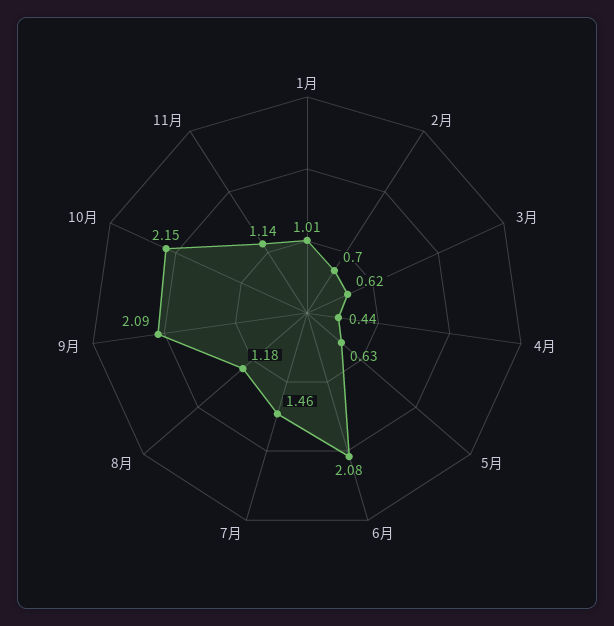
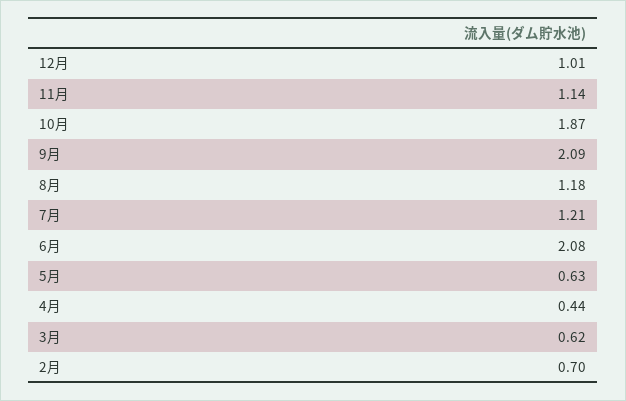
1月: 1.01 -> none
7月: 1.46 -> 1.21
10月: 2.15 -> 1.87
12月: none -> 1.01

